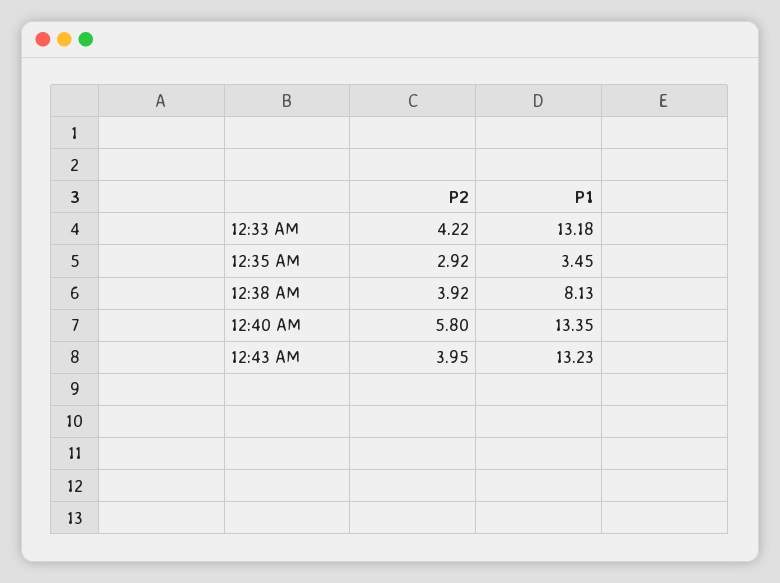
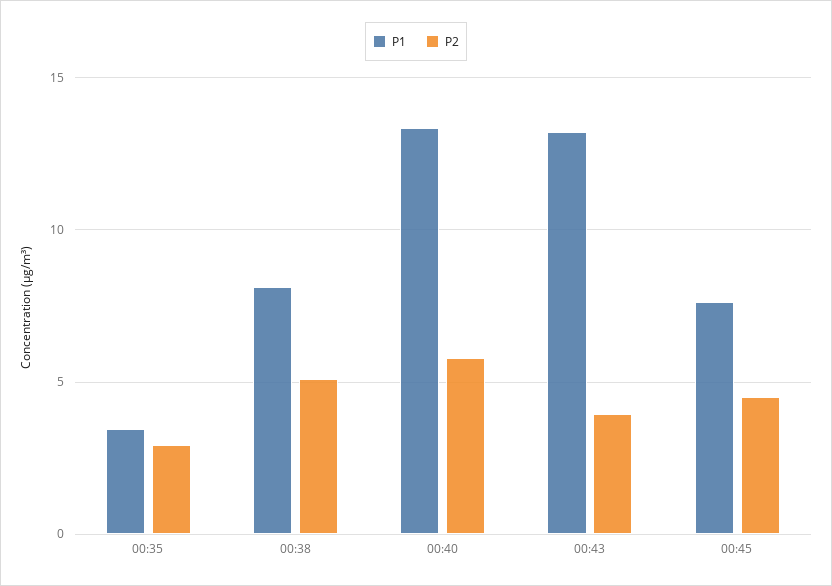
P2, 12:33 AM: 4.22 -> none
P1, 12:33 AM: 13.18 -> none
P2, 12:38 AM: 3.92 -> 5
P1, 00:45: none -> 7.5
P2, 00:45: none -> 4.5

